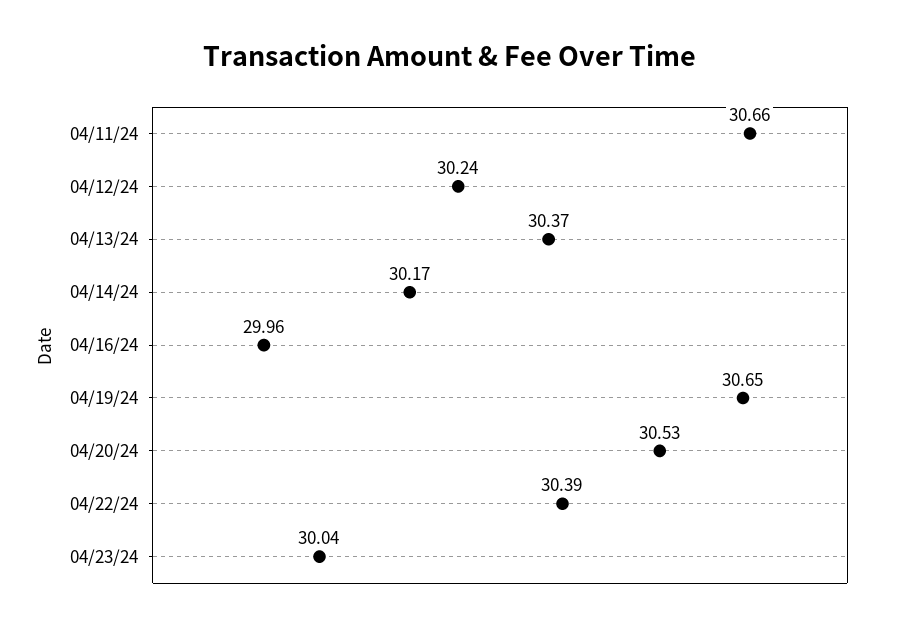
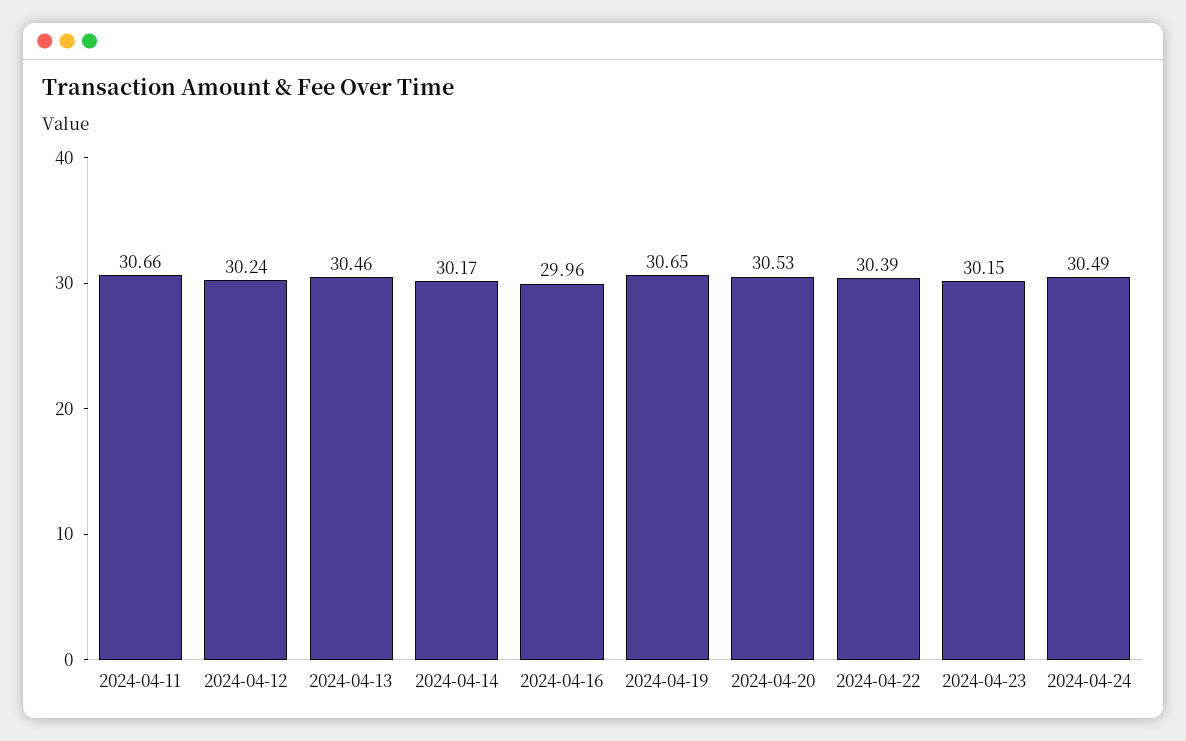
04/13/24: 30.37 -> 30.46
04/23/24: 30.04 -> 30.15
2024-04-24: none -> 30.49

